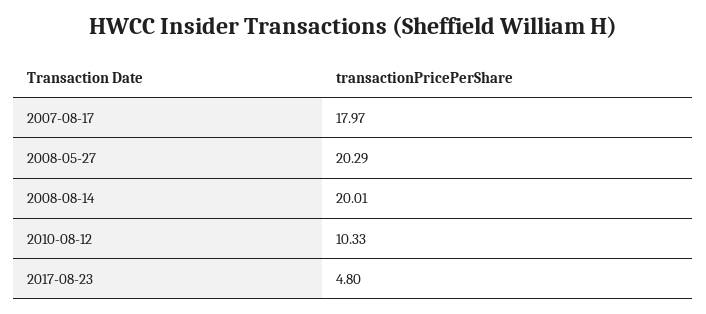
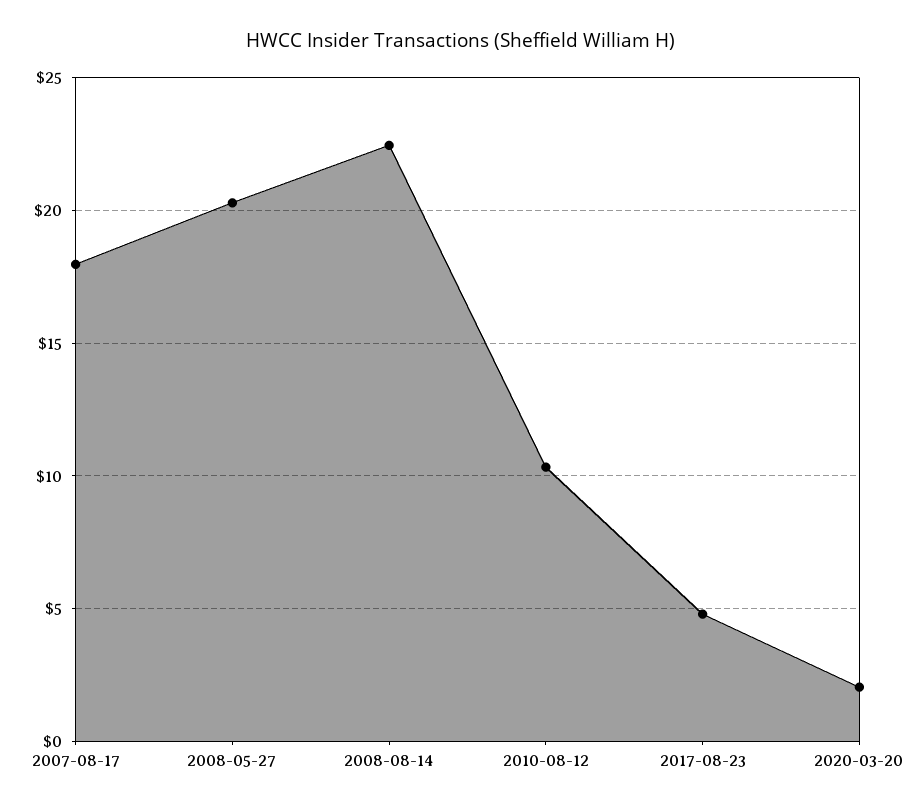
2008-08-14: 20.01 -> 22.5
2020-03-20: none -> 2

